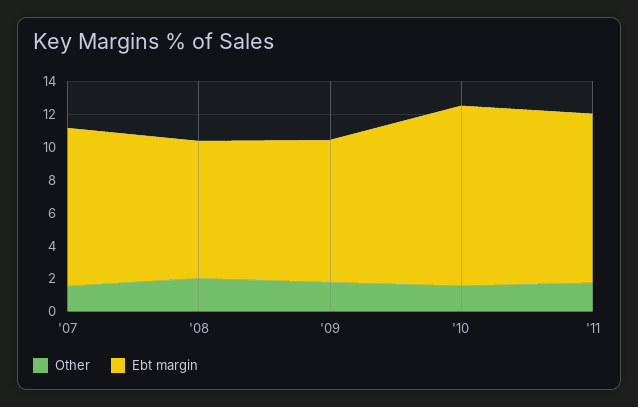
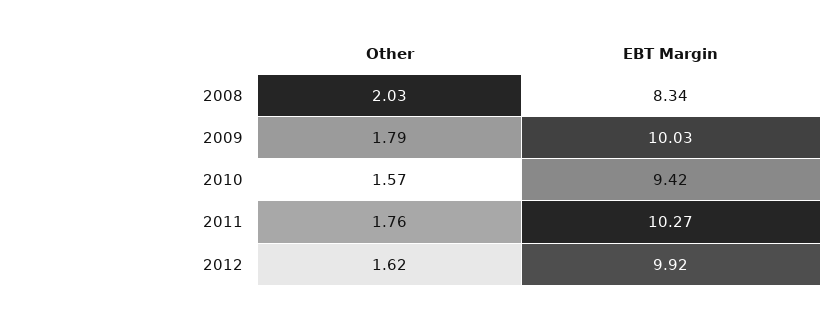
Other, '07: 1.5 -> none
Ebt margin, '07: 9.5 -> none
Ebt margin, '09: 8.5 -> 10.03
Ebt margin, '10: 11 -> 9.42
Other, 2012: none -> 1.62
Ebt margin, 2012: none -> 9.92

